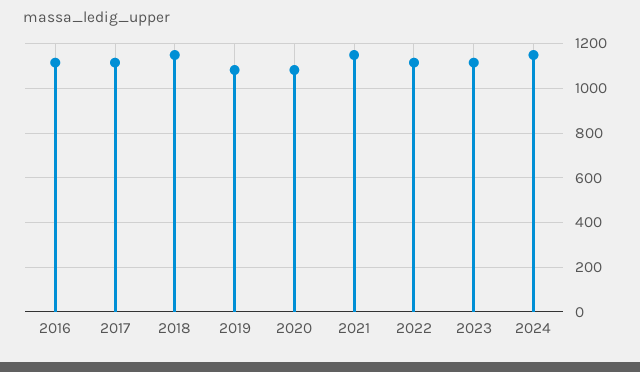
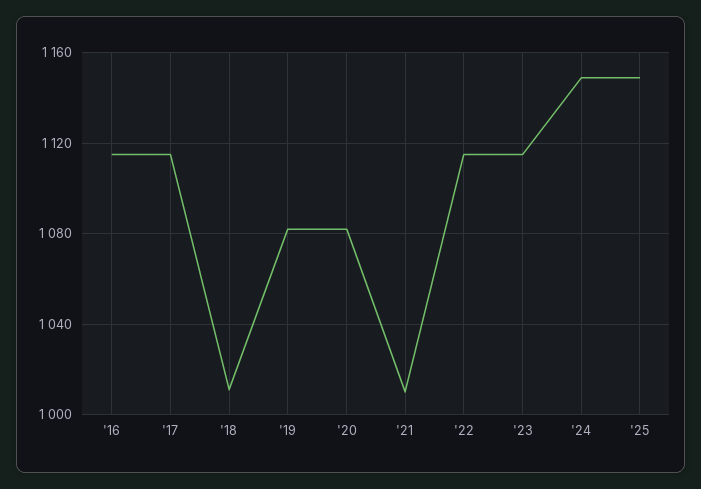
2018: 1150 -> 1010
2021: 1150 -> 1010
'25: none -> 1150

